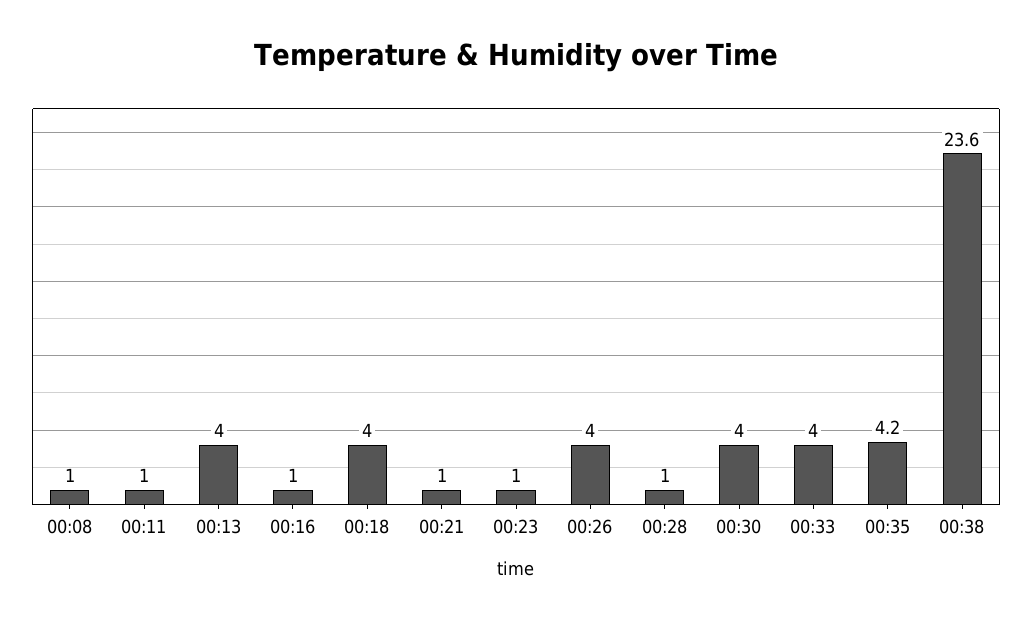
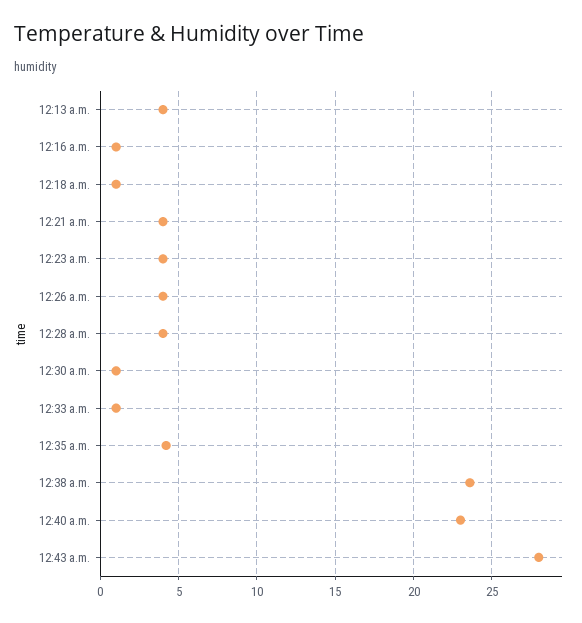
00:08: 1 -> none
00:11: 1 -> none
00:18: 4 -> 1
00:21: 1 -> 4
00:23: 1 -> 4
00:28: 1 -> 4
00:30: 4 -> 1
00:33: 4 -> 1
12:40 a.m.: none -> 23
12:43 a.m.: none -> 28

